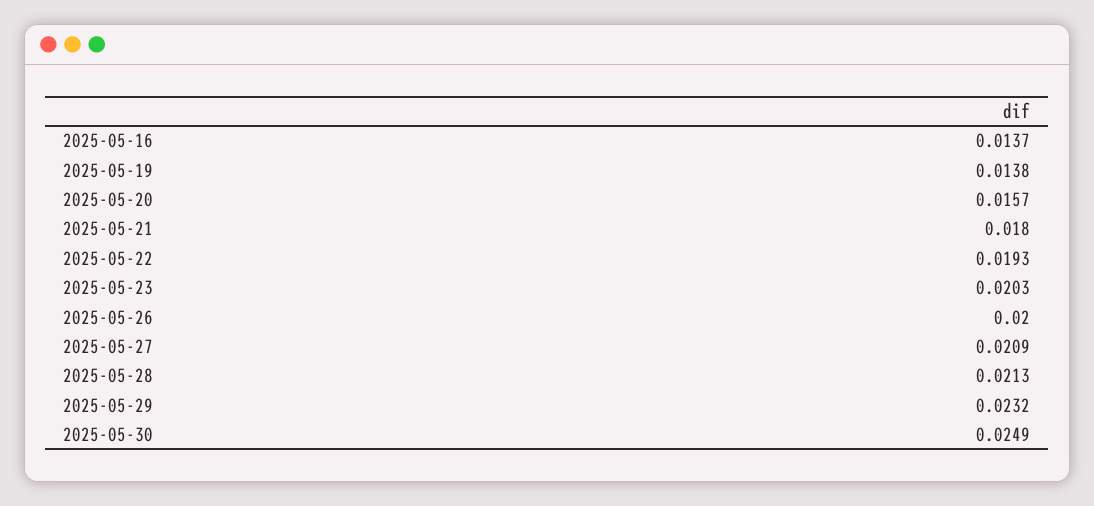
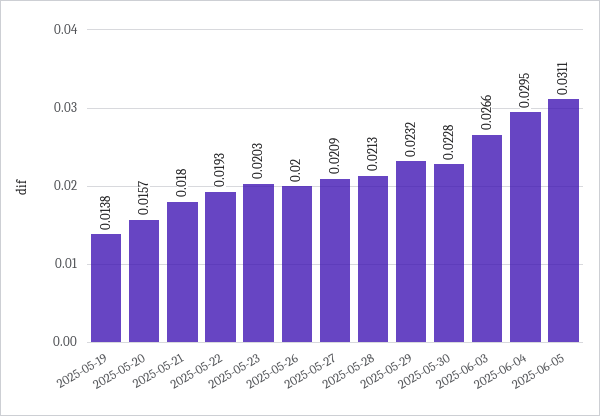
2025-05-16: 0.0137 -> none
2025-05-30: 0.0249 -> 0.0228
2025-06-03: none -> 0.0266
2025-06-04: none -> 0.0295
2025-06-05: none -> 0.0311

